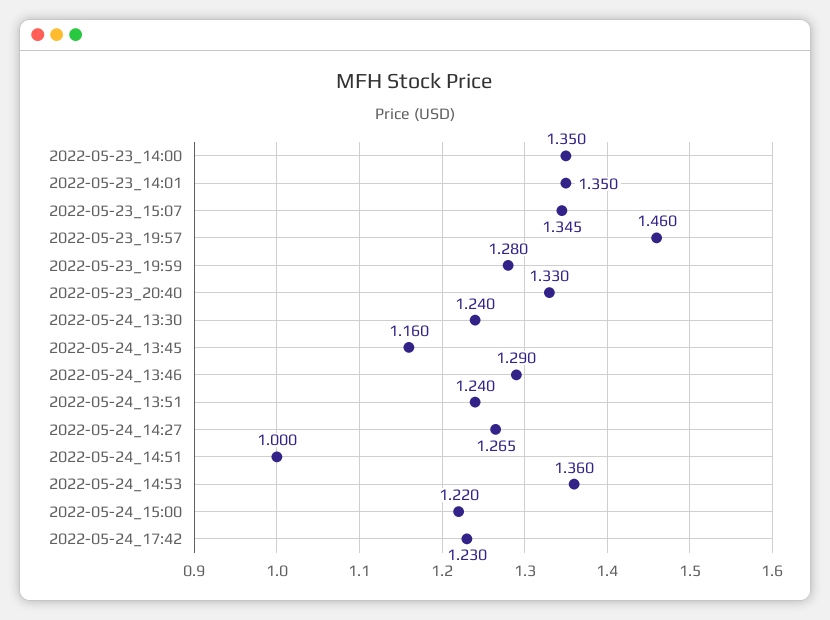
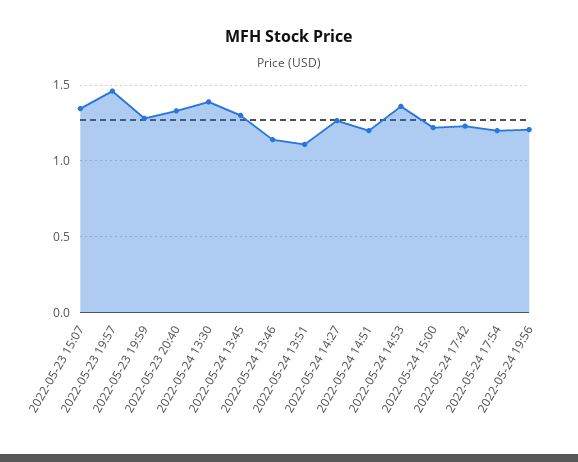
2022-05-23_14:00: 1.35 -> none
2022-05-23_14:01: 1.35 -> none
2022-05-24_13:30: 1.24 -> 1.4
2022-05-24_13:45: 1.16 -> 1.3
2022-05-24_13:46: 1.29 -> 1.15
2022-05-24_13:51: 1.24 -> 1.1
2022-05-24_14:51: 1 -> 1.2
2022-05-24 17:54: none -> 1.2
2022-05-24 19:56: none -> 1.2

